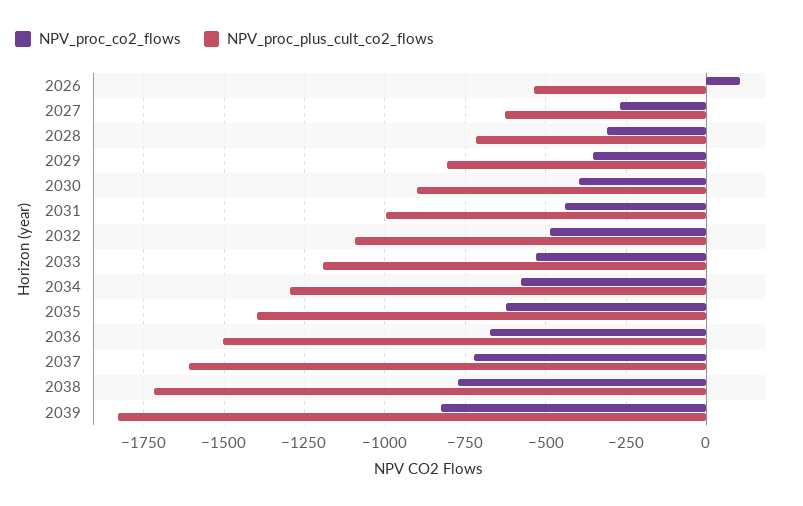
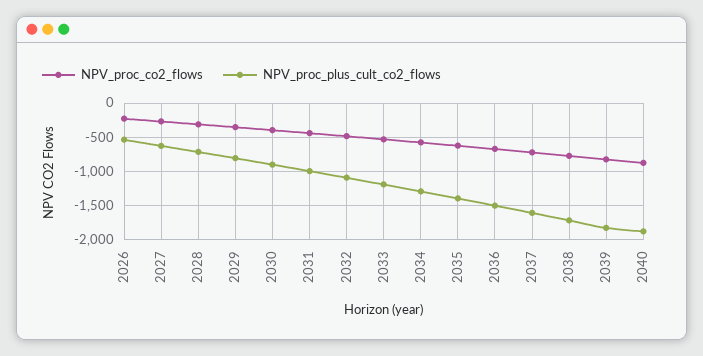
NPV_proc_co2_flows, 2026: 100 -> -200
NPV_proc_co2_flows, 2040: none -> -900
NPV_proc_plus_cult_co2_flows, 2040: none -> -1900

